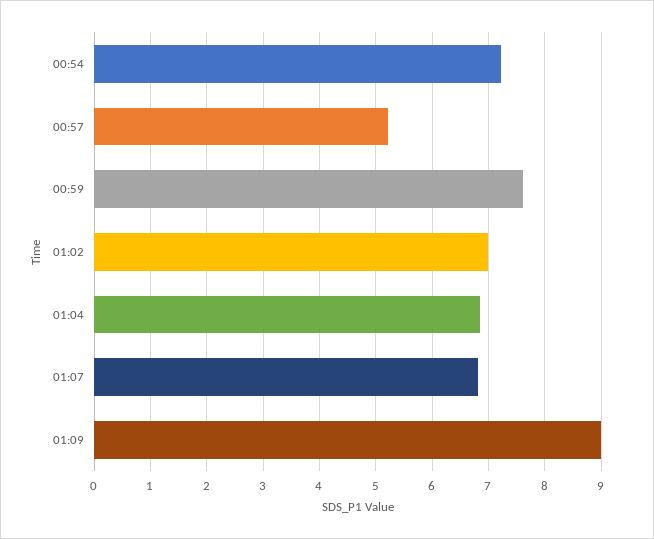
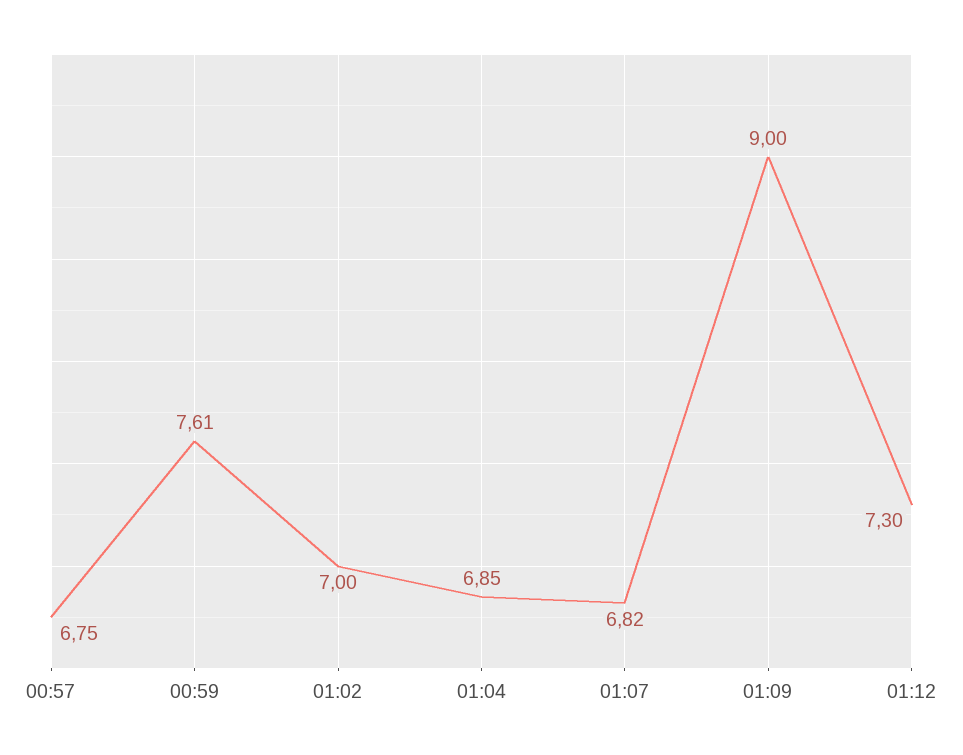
00:54: 7.2 -> none
00:57: 5.2 -> 6.75
01:12: none -> 7.3

